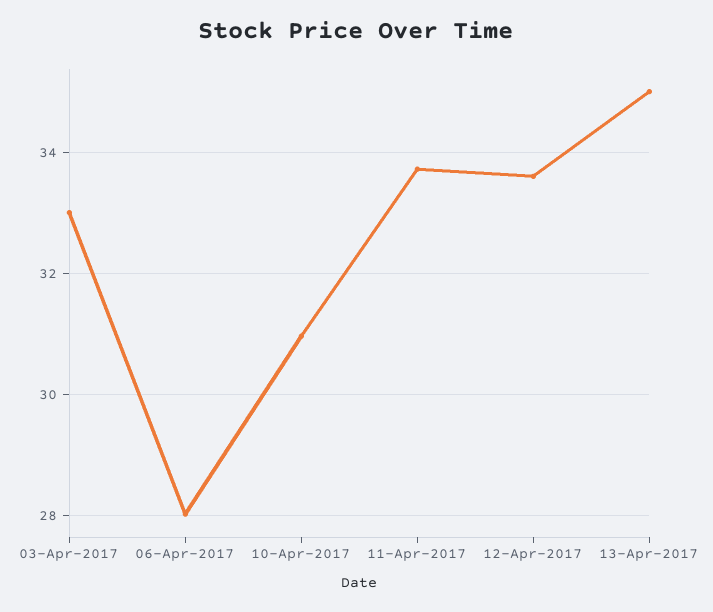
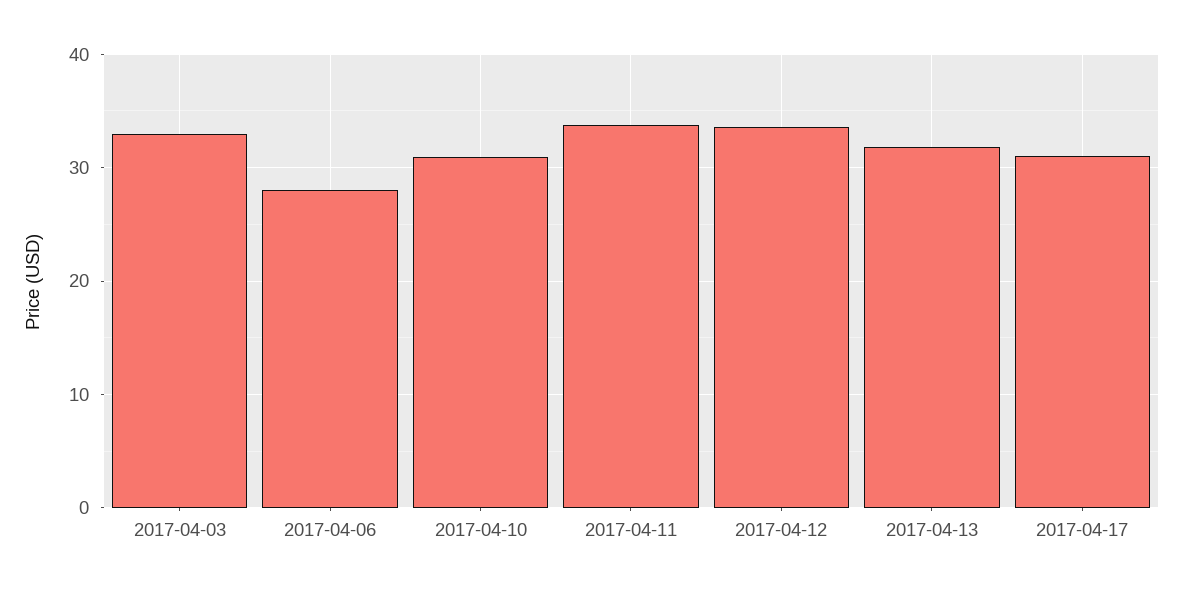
13-Apr-2017: 35 -> 32
2017-04-17: none -> 31

